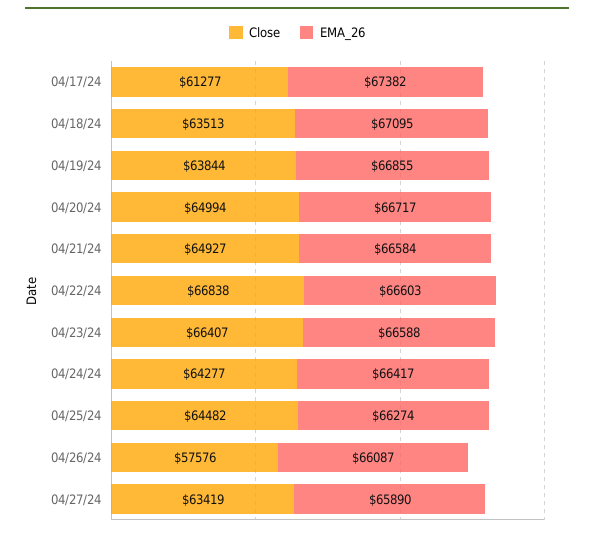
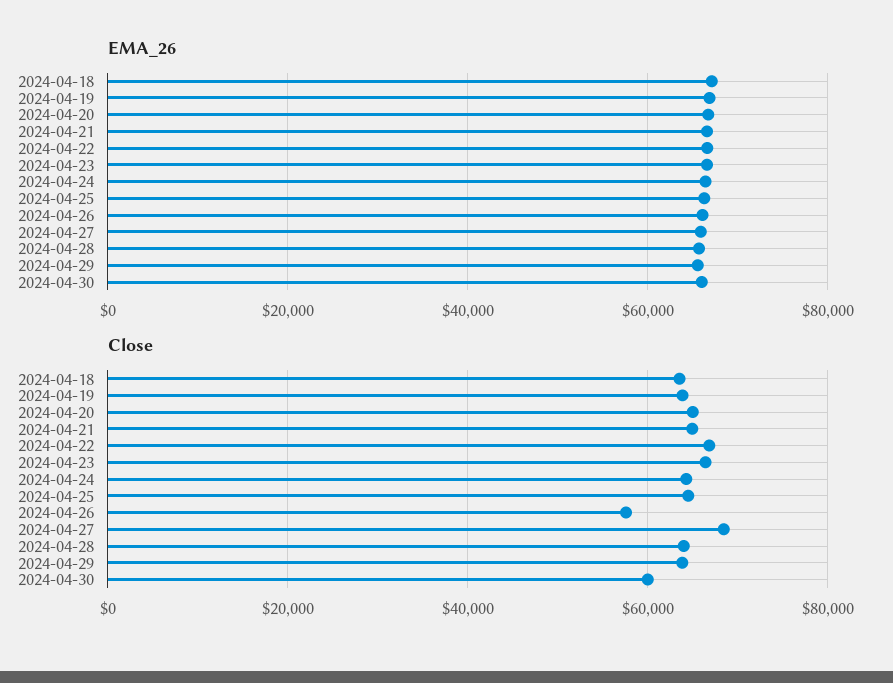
Close, 04/17/24: 61277 -> none
EMA_26, 04/17/24: 67382 -> none
Close, 04/27/24: 63419 -> 68000
EMA_26, 2024-04-28: none -> 66000
EMA_26, 2024-04-29: none -> 66000
EMA_26, 2024-04-30: none -> 66000
Close, 2024-04-28: none -> 64000
Close, 2024-04-29: none -> 64000
Close, 2024-04-30: none -> 60000

